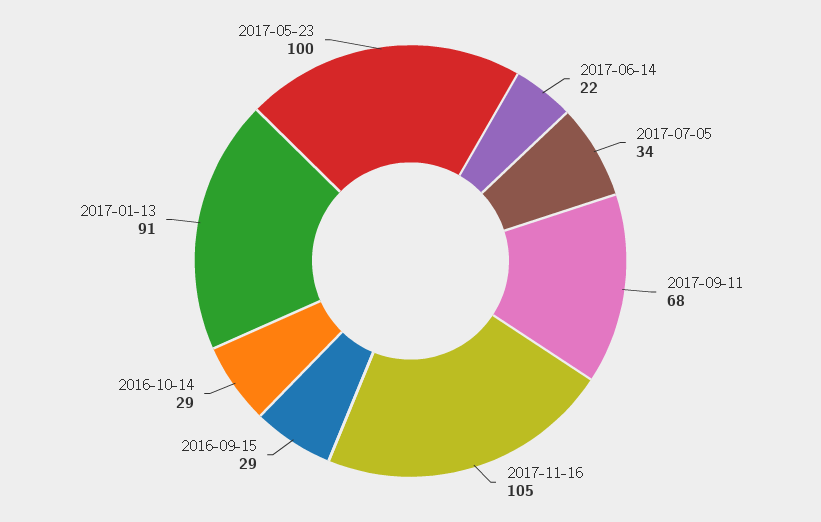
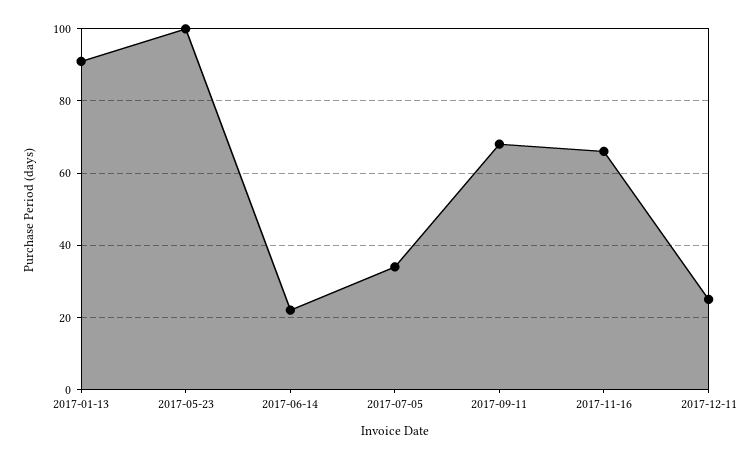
2017-11-16: 105 -> 65
2016-09-15: 29 -> none
2016-10-14: 29 -> none
2017-12-11: none -> 25

